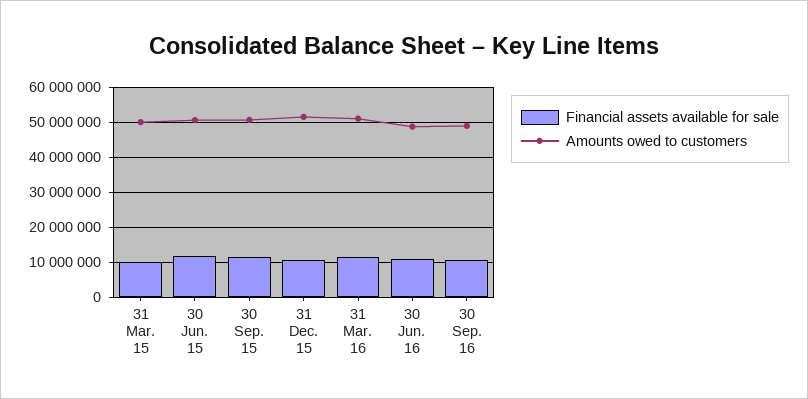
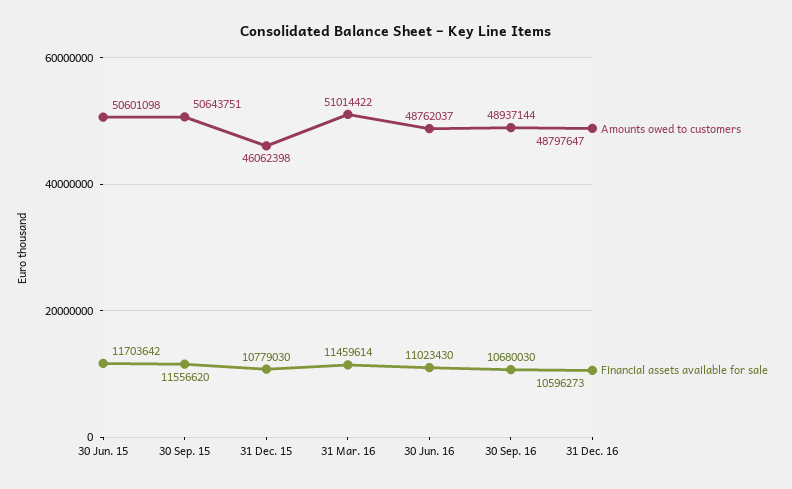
Financial assets available for sale, 31 Mar. 15: 10000000 -> none
Amounts owed to customers, 31 Mar. 15: 50000000 -> none
Amounts owed to customers, 31 Dec. 15: 52000000 -> 46062398
Amounts owed to customers, 31 Dec. 16: none -> 48797647
Financial assets available for sale, 31 Dec. 16: none -> 10596273

